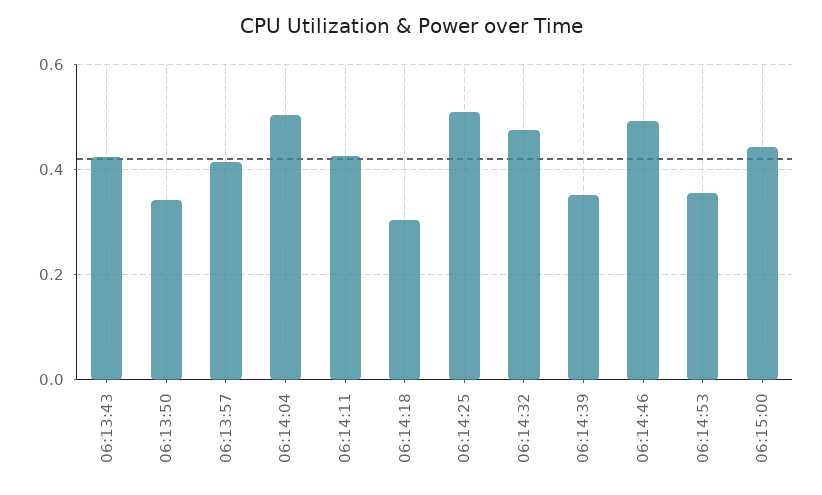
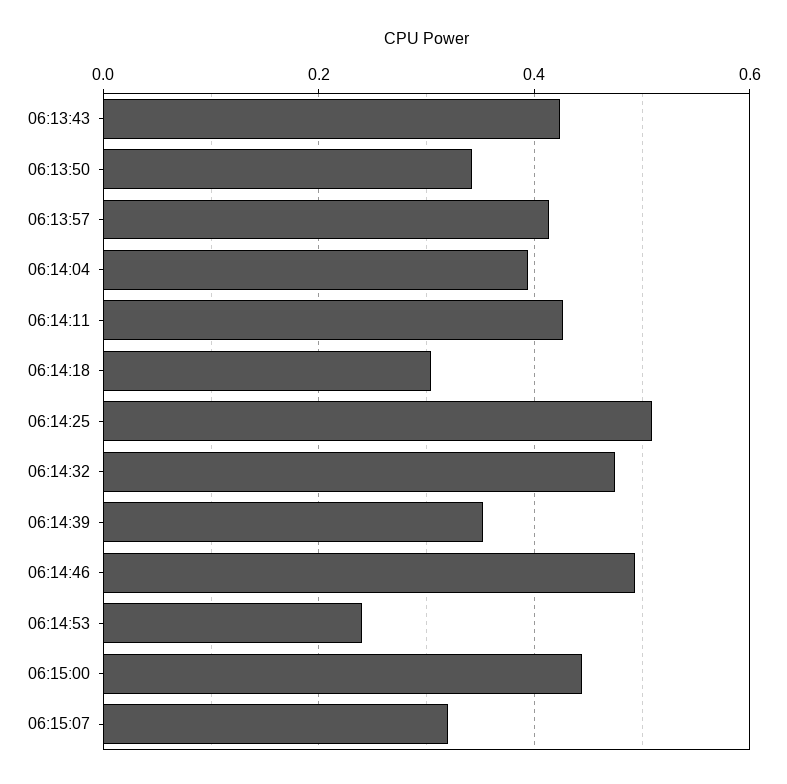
06:14:04: 0.5 -> 0.4
06:14:53: 0.36 -> 0.24
06:15:07: none -> 0.32

